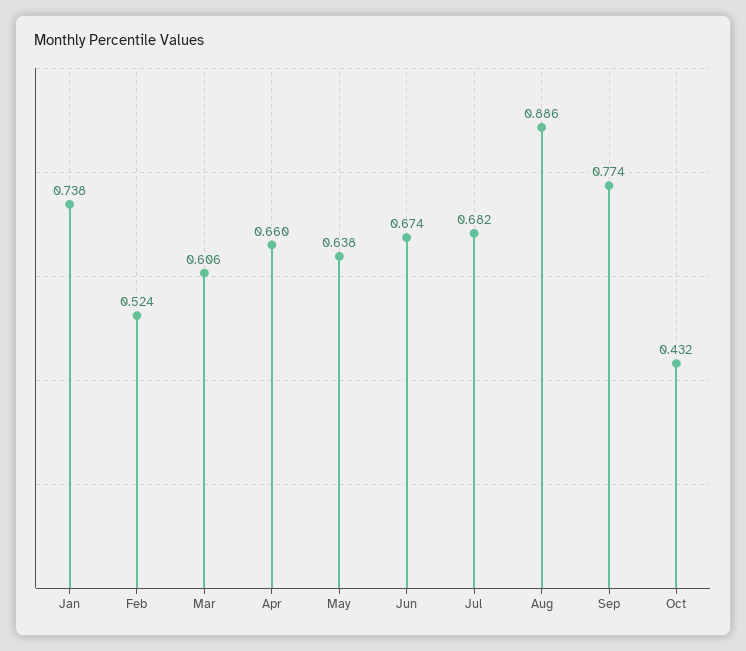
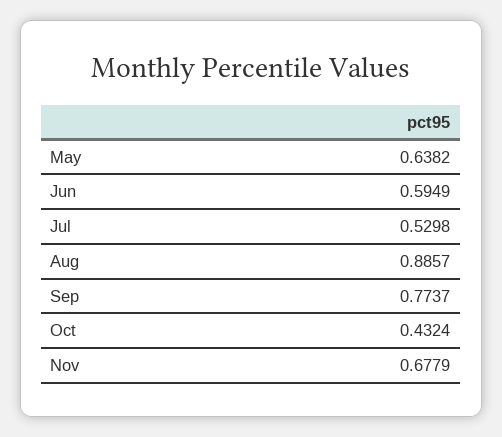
Jan: 0.738 -> none
Feb: 0.524 -> none
Mar: 0.606 -> none
Apr: 0.66 -> none
Jun: 0.674 -> 0.5949
Jul: 0.682 -> 0.5298
Nov: none -> 0.6779

